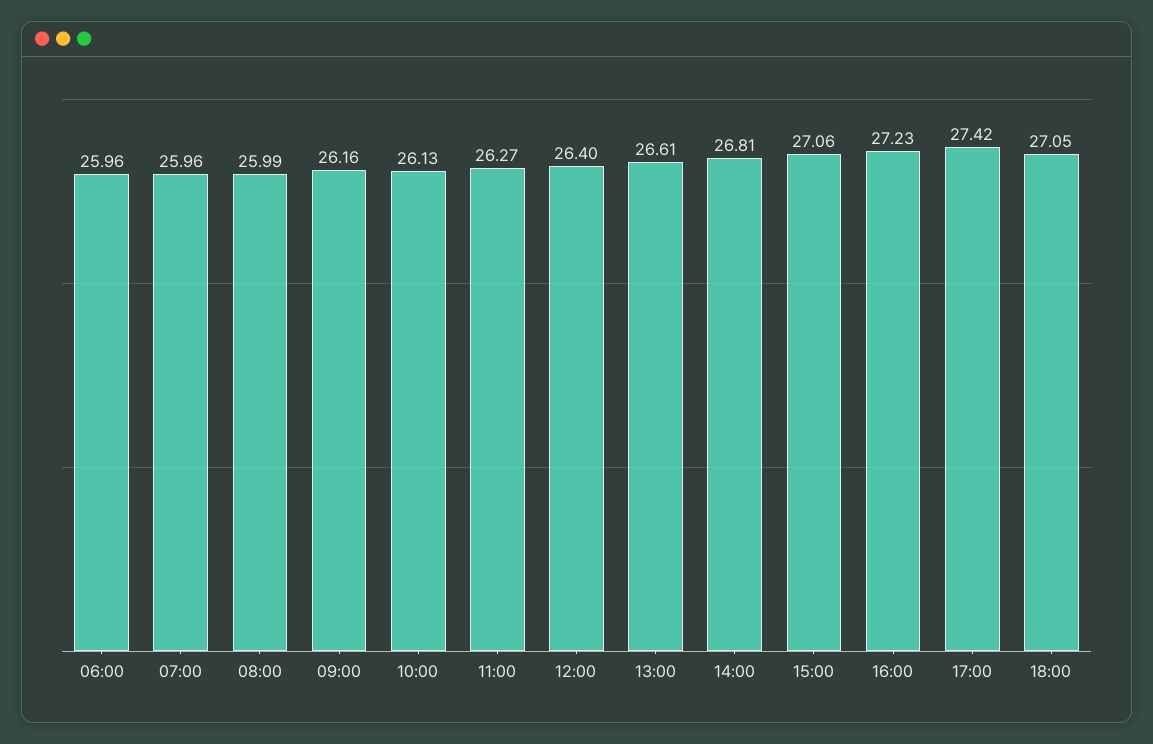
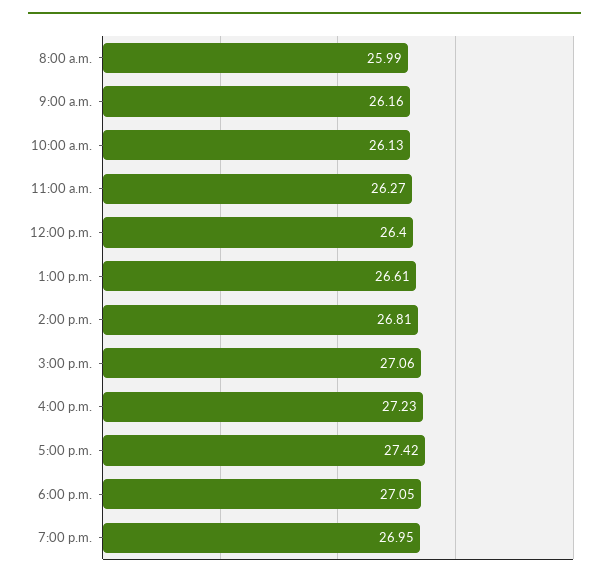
06:00: 25.96 -> none
07:00: 25.96 -> none
7:00 p.m.: none -> 26.95

